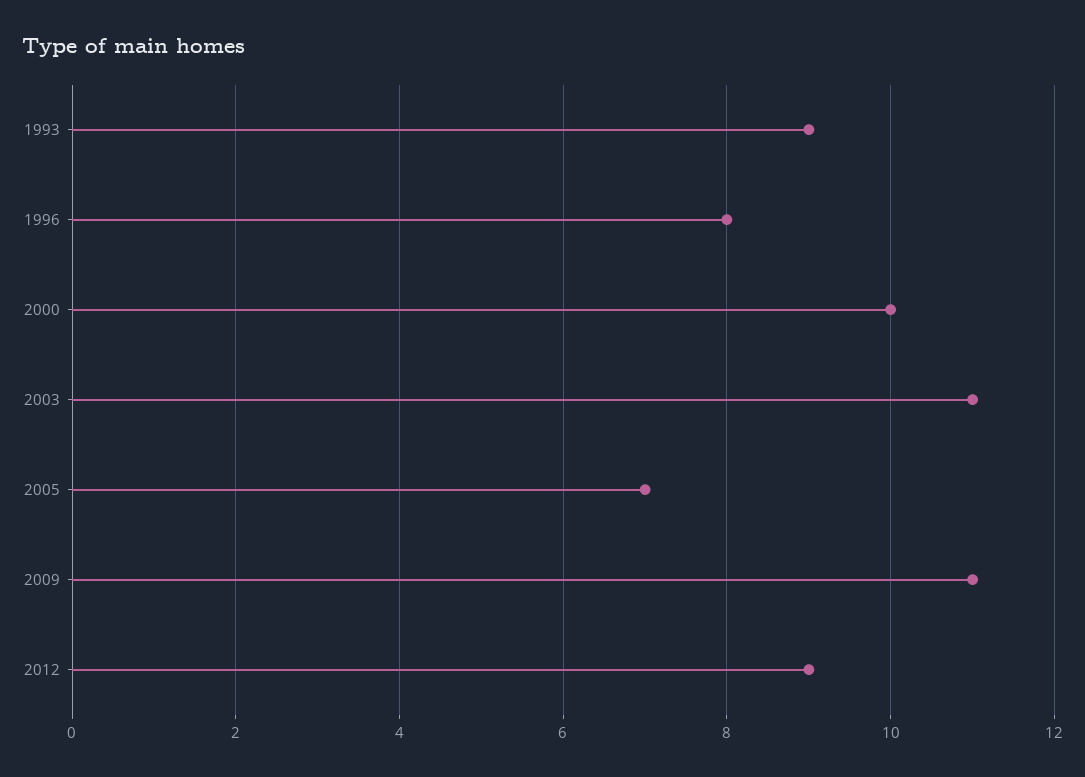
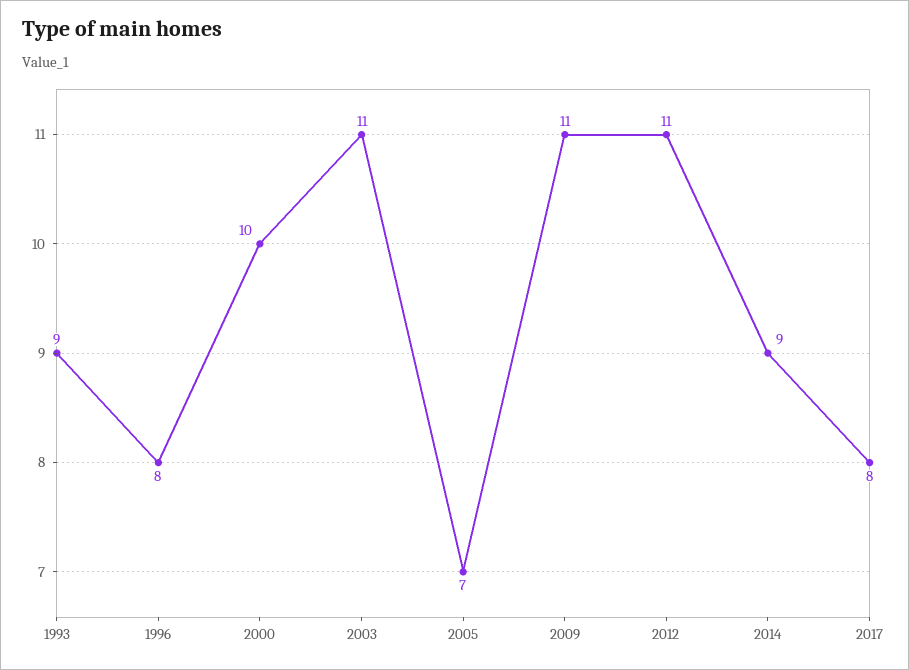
2012: 9 -> 11
2014: none -> 9
2017: none -> 8

